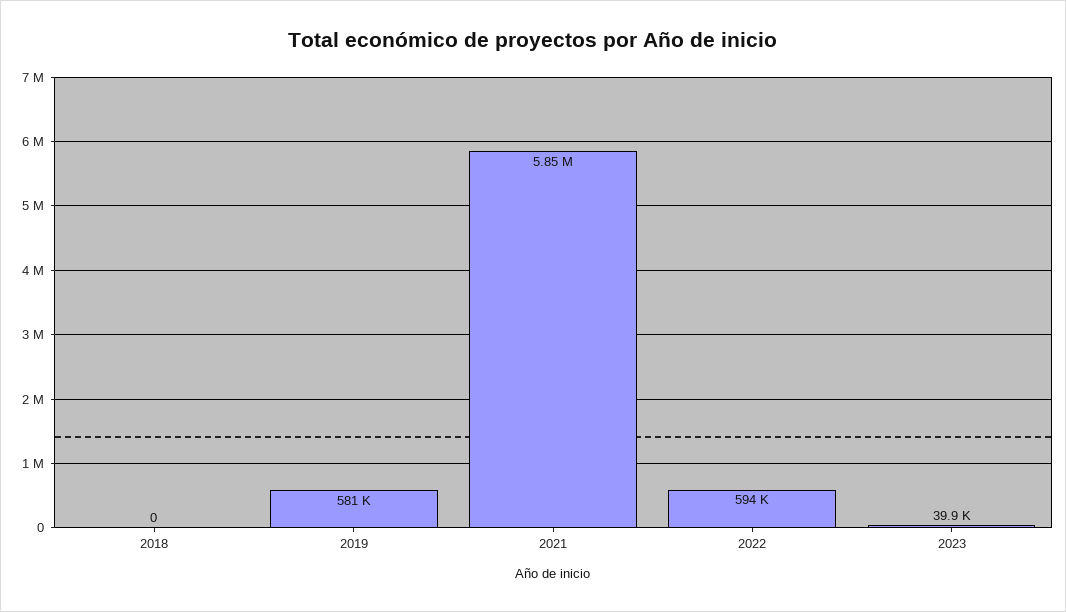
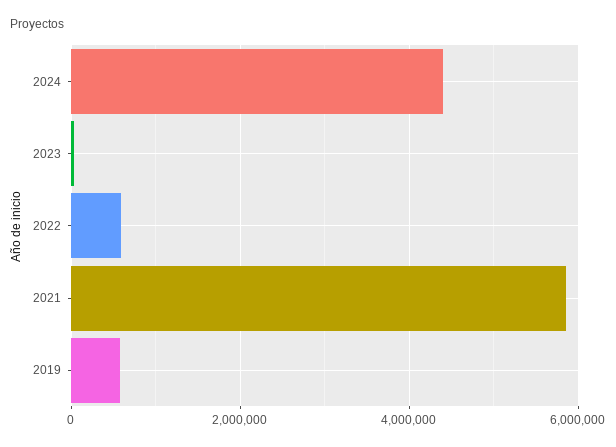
2018: 0 -> none
2024: none -> 4400000

